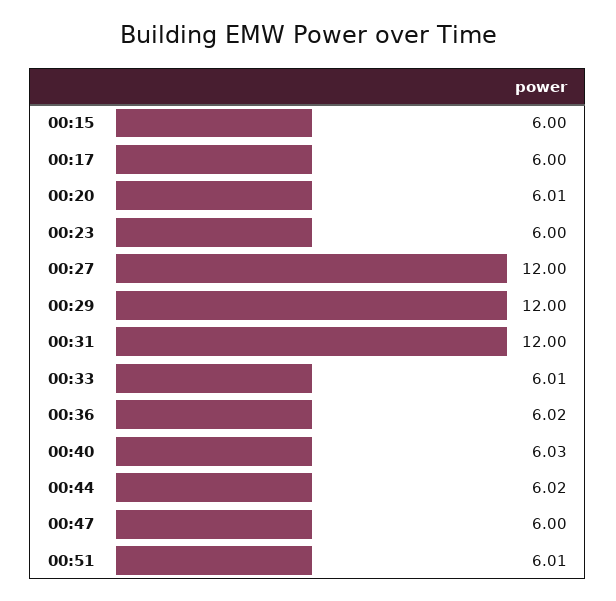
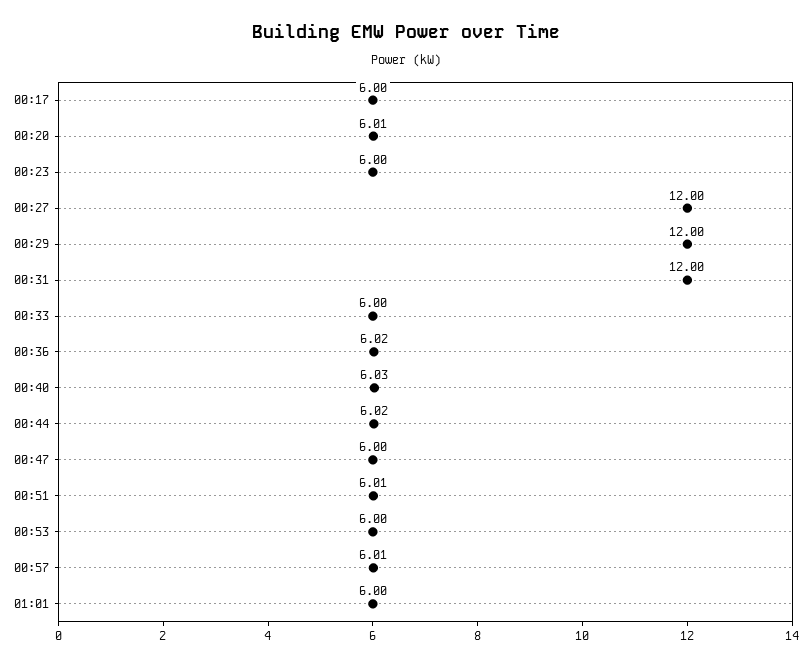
00:15: 6 -> none
00:33: 6.01 -> 6
00:53: none -> 6
00:57: none -> 6.01
01:01: none -> 6

